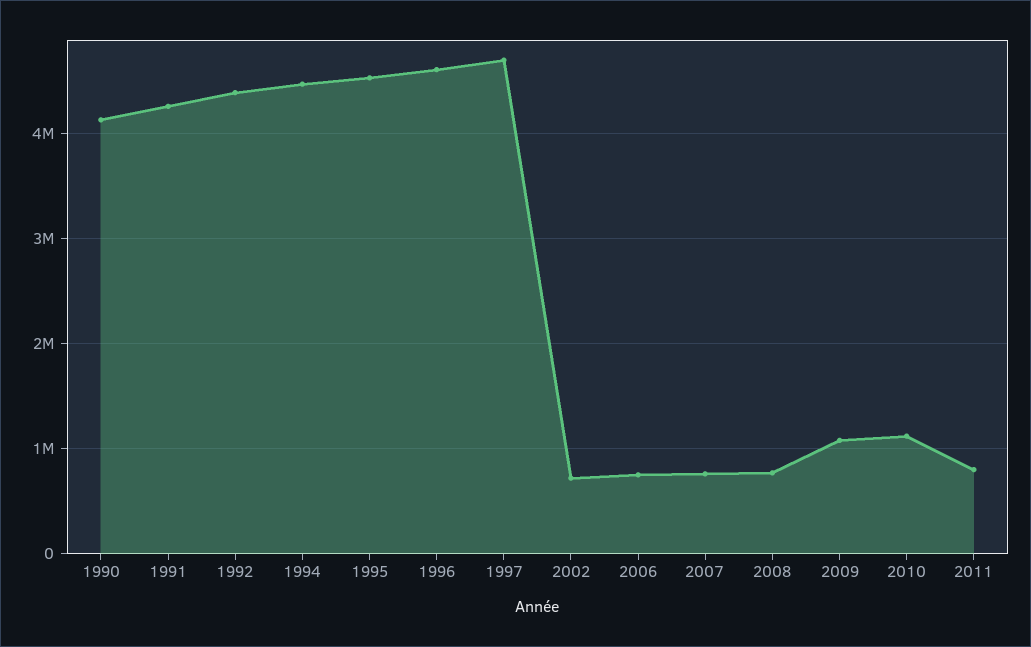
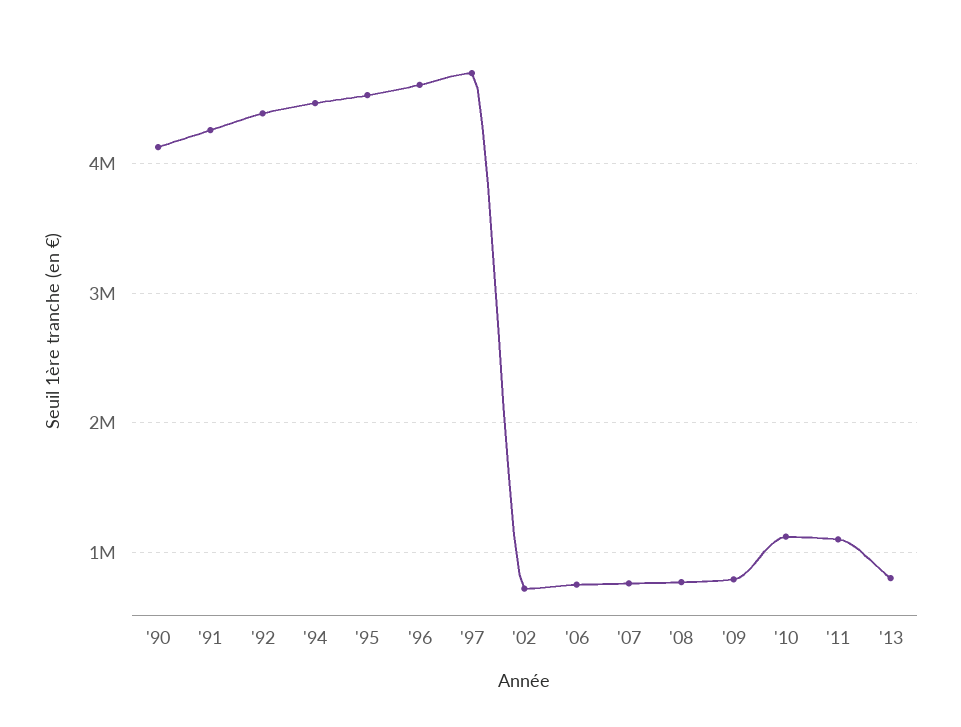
2009: 1100000 -> 800000
2011: 800000 -> 1100000
'13: none -> 800000

